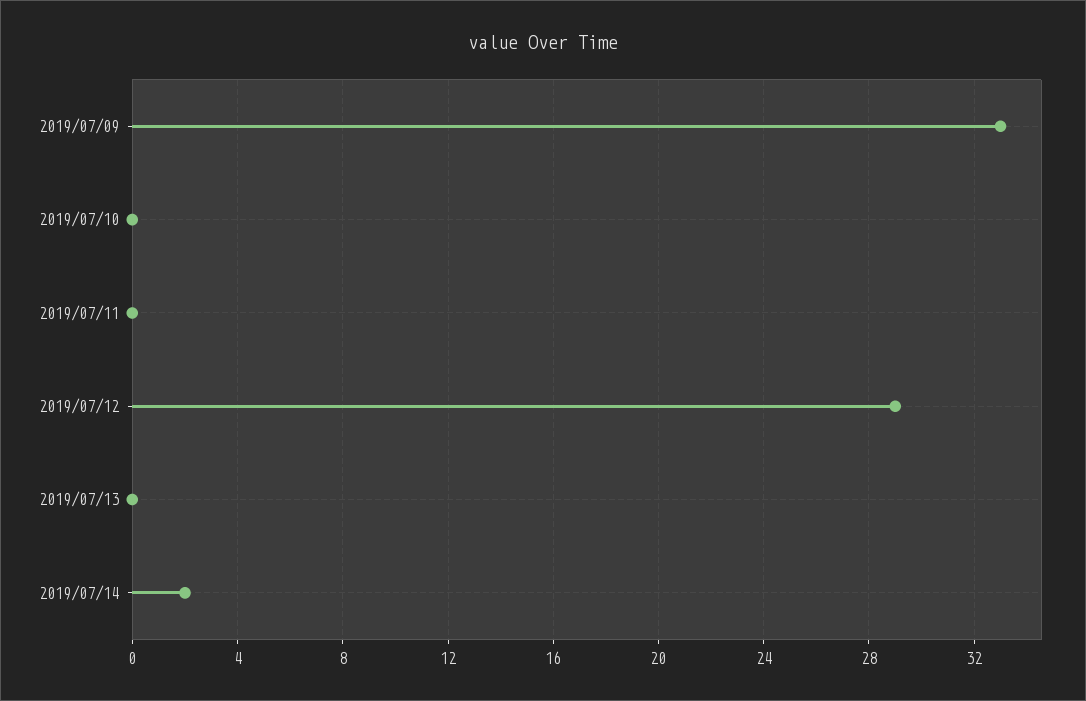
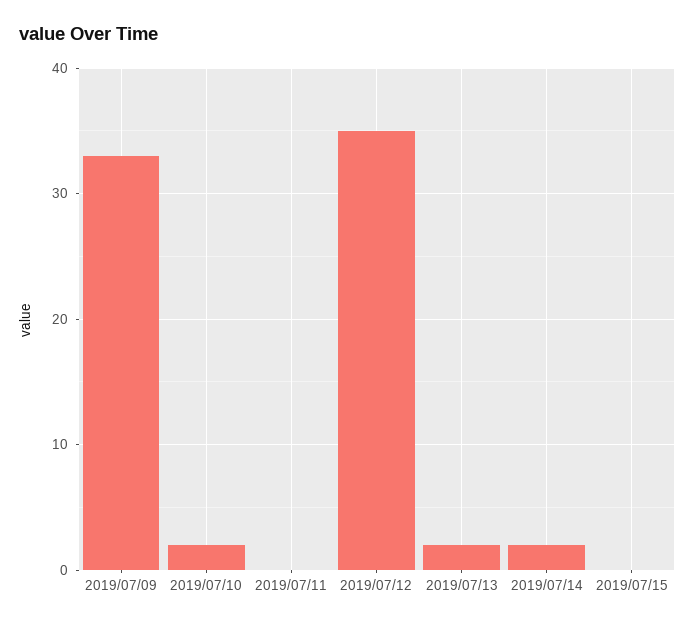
2019/07/10: 0 -> 2
2019/07/12: 29 -> 35
2019/07/13: 0 -> 2
2019/07/15: none -> 0

